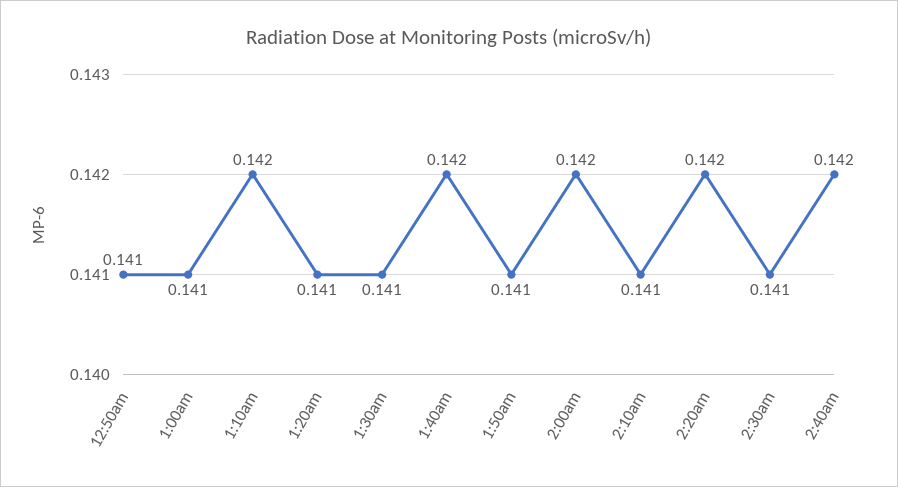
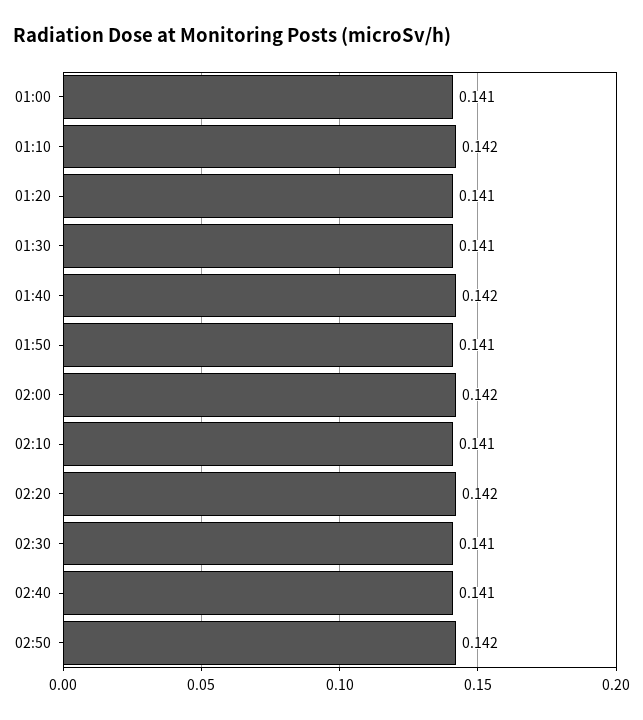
12:50am: 0.141 -> none
2:40am: 0.142 -> 0.141
02:50: none -> 0.142

